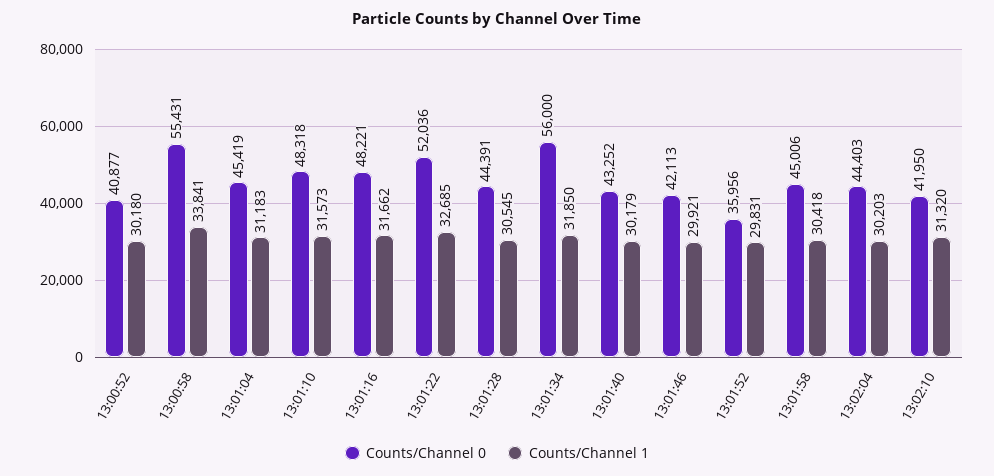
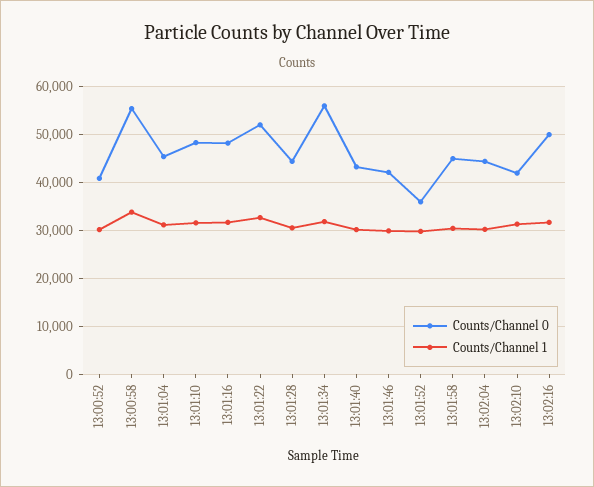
Counts/Channel 0, 13:02:16: none -> 50000
Counts/Channel 1, 13:02:16: none -> 32000

